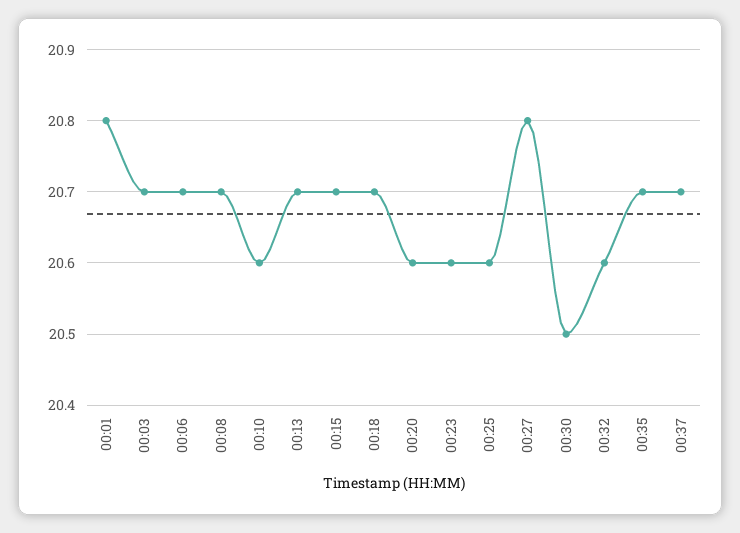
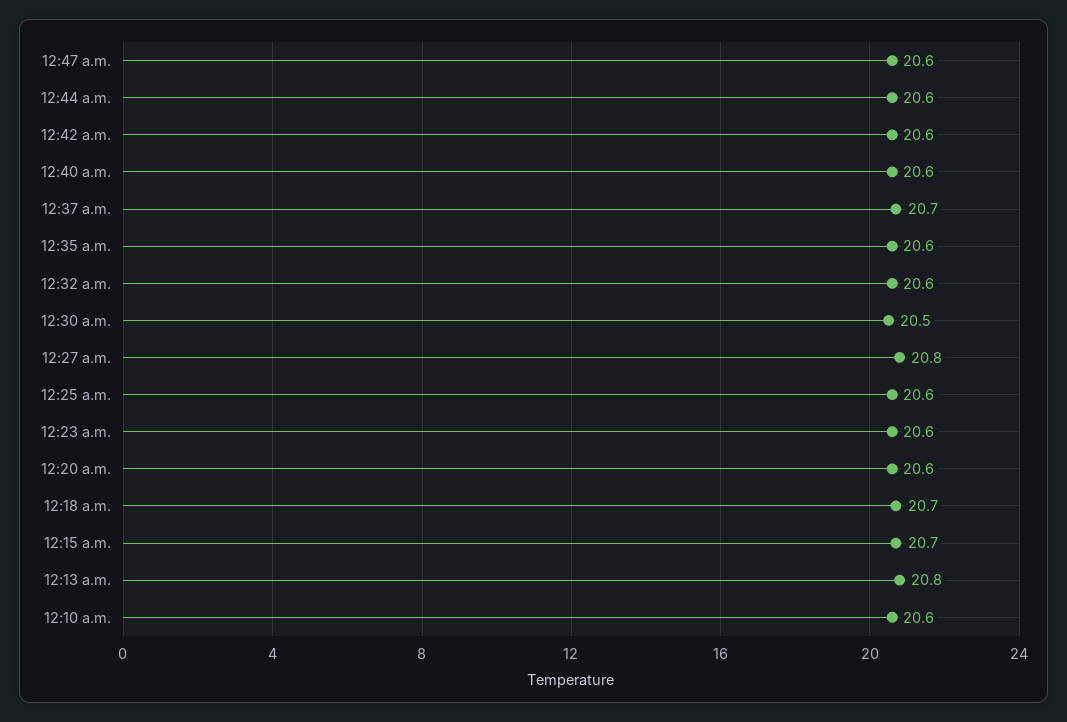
00:01: 20.8 -> none
00:03: 20.7 -> none
00:06: 20.7 -> none
00:08: 20.7 -> none
00:13: 20.7 -> 20.8
00:35: 20.7 -> 20.6
12:47 a.m.: none -> 20.6
12:44 a.m.: none -> 20.6
12:42 a.m.: none -> 20.6
12:40 a.m.: none -> 20.6

